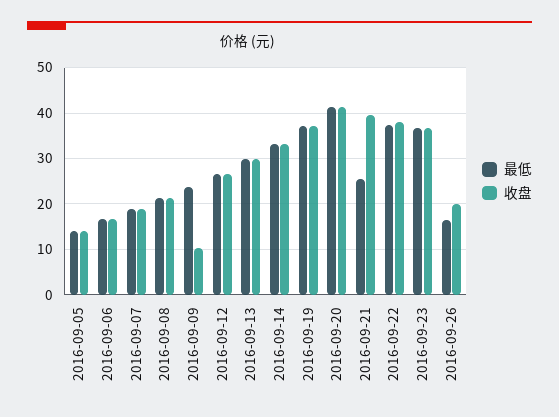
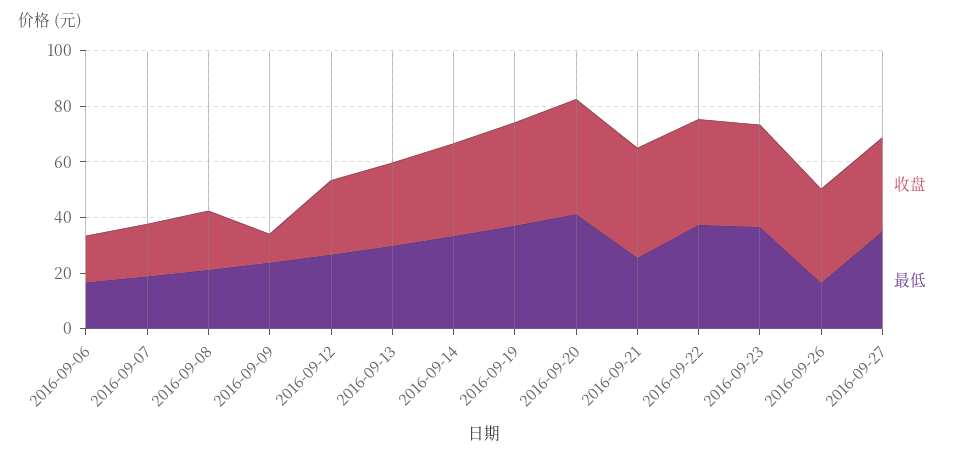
最低, 2016-09-05: 14 -> none
收盘, 2016-09-05: 14 -> none
收盘, 2016-09-26: 20 -> 35
收盘, 2016-09-27: none -> 35
最低, 2016-09-27: none -> 35

